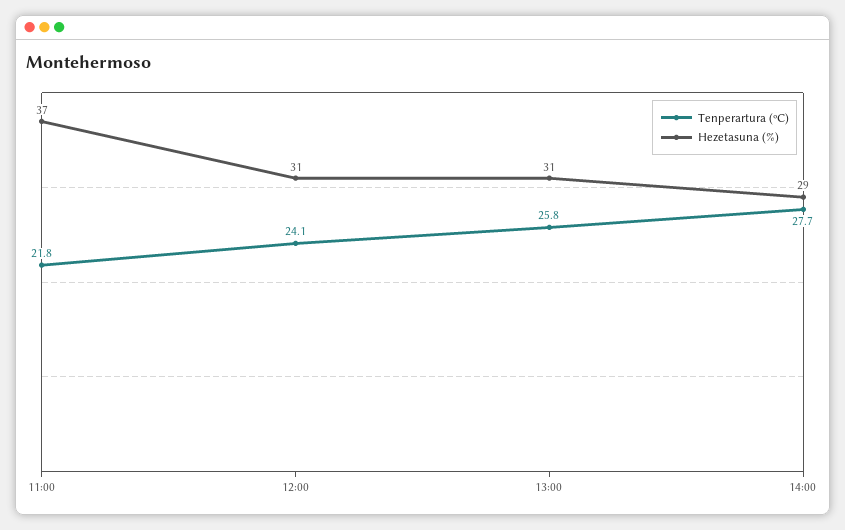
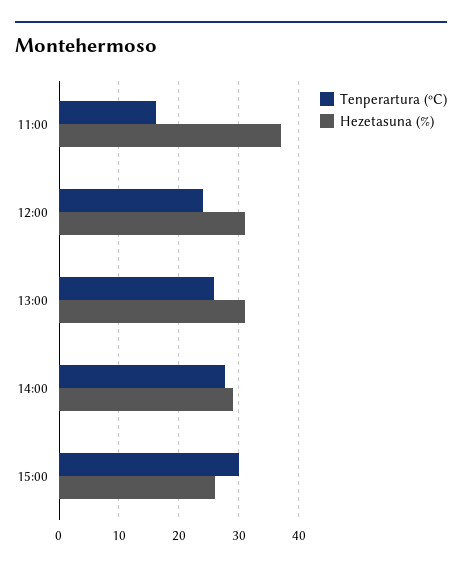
Tenperartura (ºC), 11:00: 21.8 -> 16
Tenperartura (ºC), 15:00: none -> 30
Hezetasuna (%), 15:00: none -> 26

